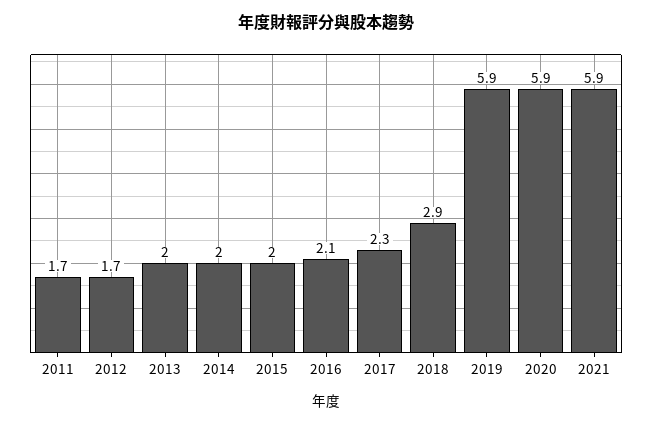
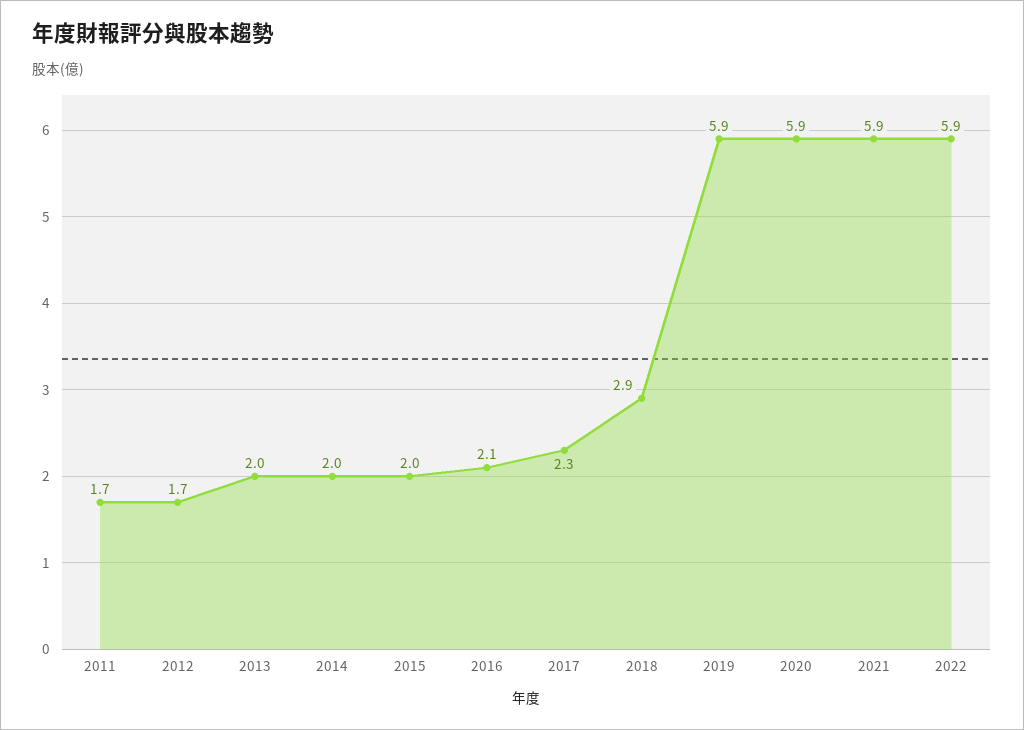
2022: none -> 5.9

